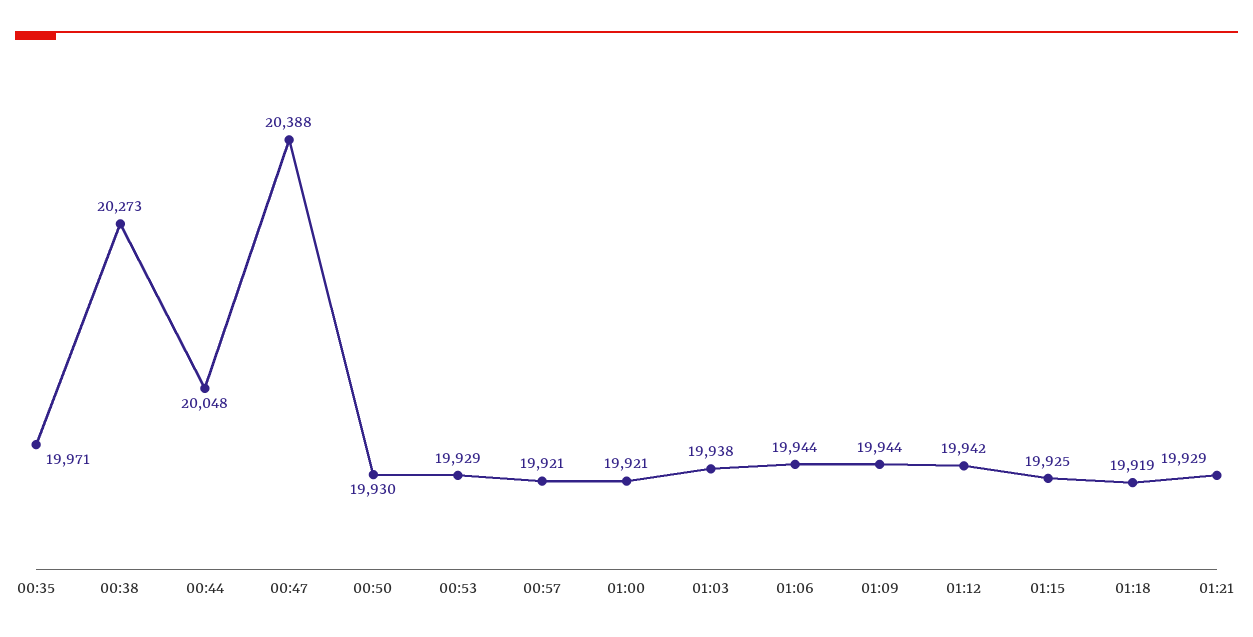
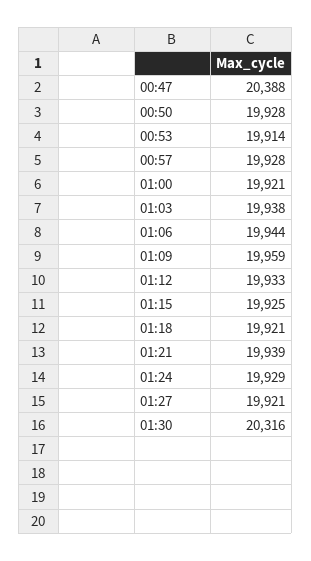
00:35: 19971 -> none
00:38: 20273 -> none
00:44: 20048 -> none
00:50: 19930 -> 19928
00:53: 19929 -> 19914
00:57: 19921 -> 19928
01:09: 19944 -> 19959
01:12: 19942 -> 19933
01:18: 19919 -> 19921
01:21: 19929 -> 19939
01:24: none -> 19929
01:27: none -> 19921
01:30: none -> 20316

